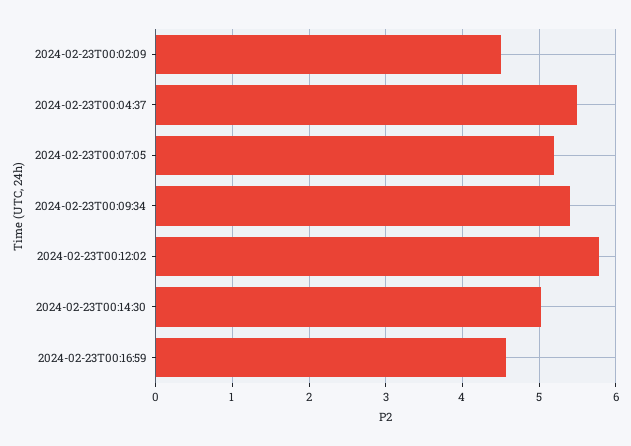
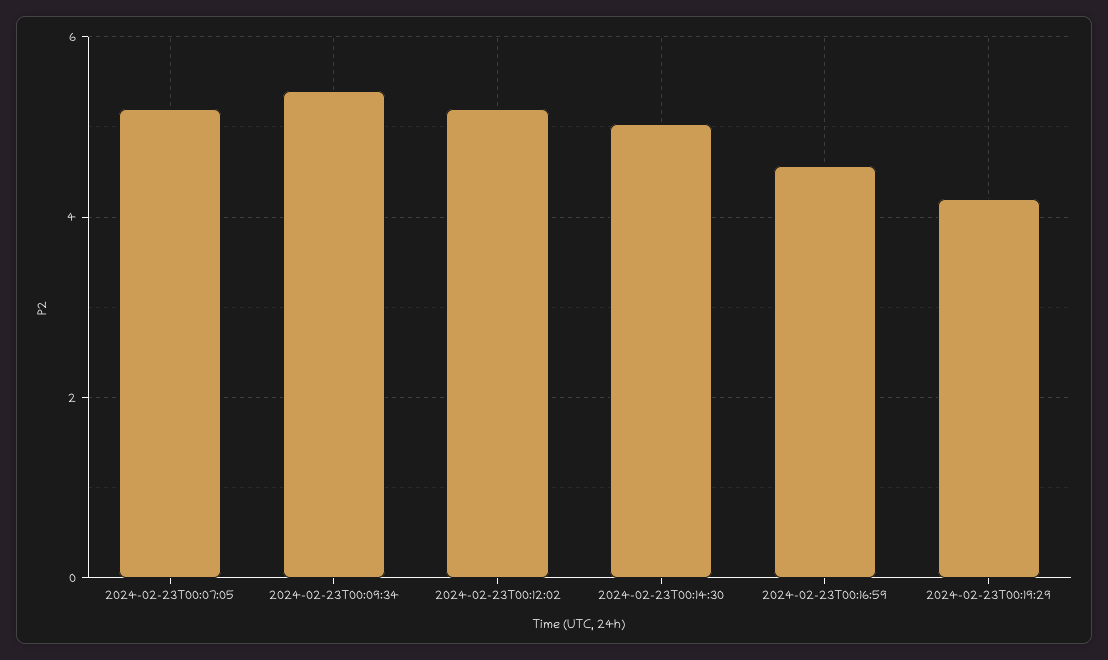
2024-02-23T00:02:09: 4.5 -> none
2024-02-23T00:04:37: 5.5 -> none
2024-02-23T00:12:02: 5.8 -> 5.2
2024-02-23T00:19:29: none -> 4.2

